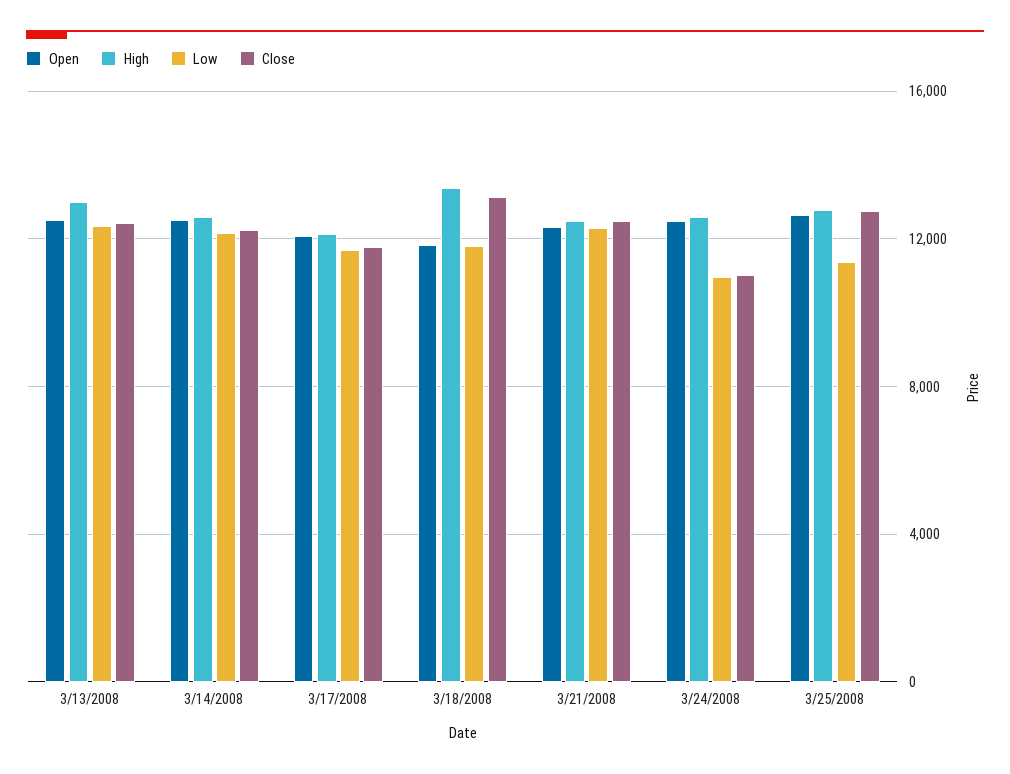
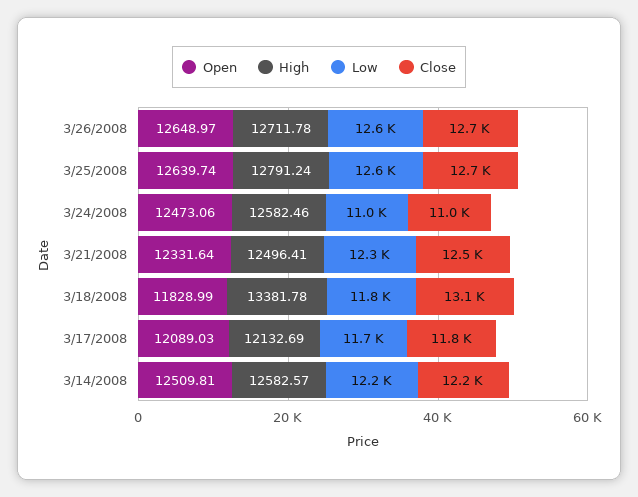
Open, 3/13/2008: 12500 -> none
High, 3/13/2008: 13000 -> none
Low, 3/13/2008: 12500 -> none
Close, 3/13/2008: 12500 -> none
Low, 3/25/2008: 11500 -> 12600
Open, 3/26/2008: none -> 12648.97
High, 3/26/2008: none -> 12711.78
Low, 3/26/2008: none -> 12600
Close, 3/26/2008: none -> 12700

